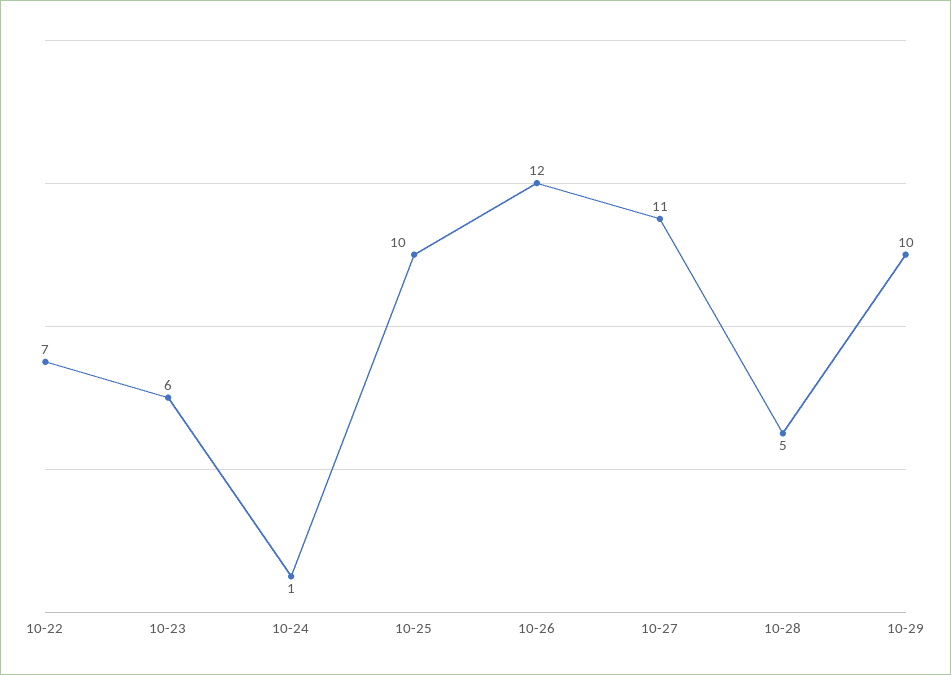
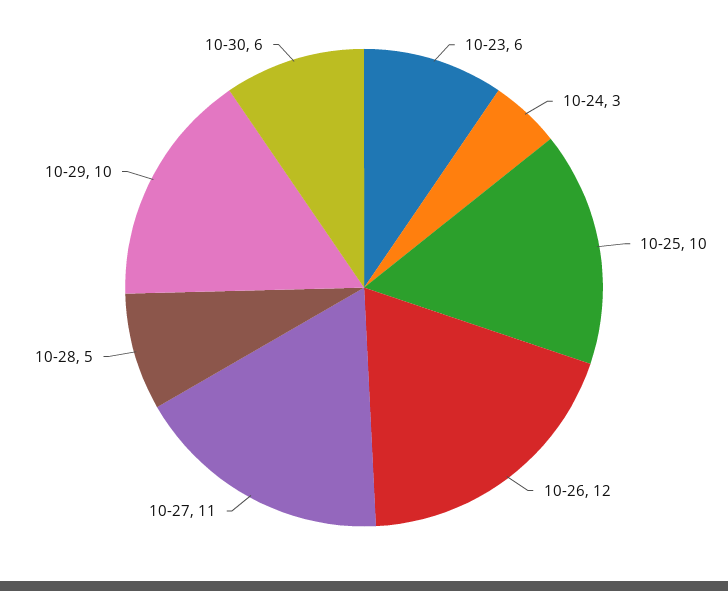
10-22: 7 -> none
10-24: 1 -> 3
10-30: none -> 6

